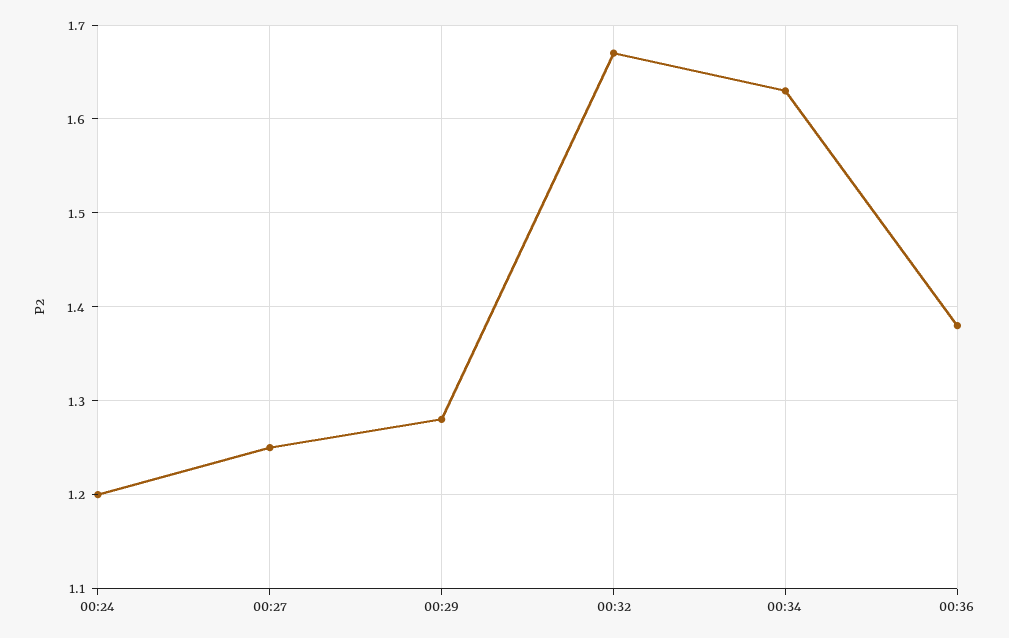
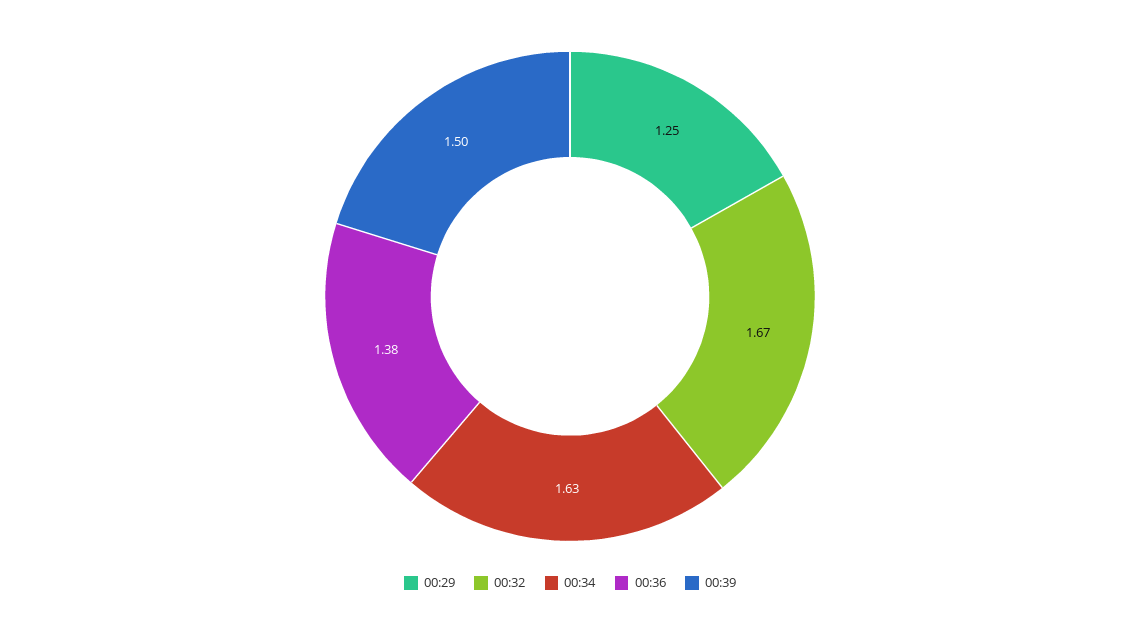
00:24: 1.2 -> none
00:27: 1.25 -> none
00:29: 1.28 -> 1.25
00:39: none -> 1.5

